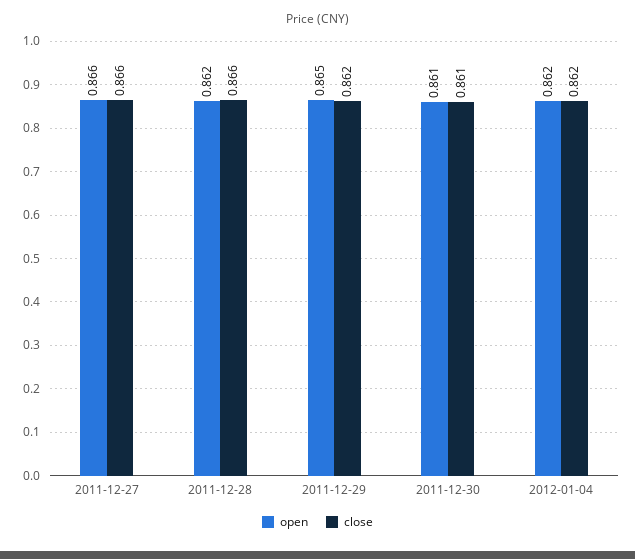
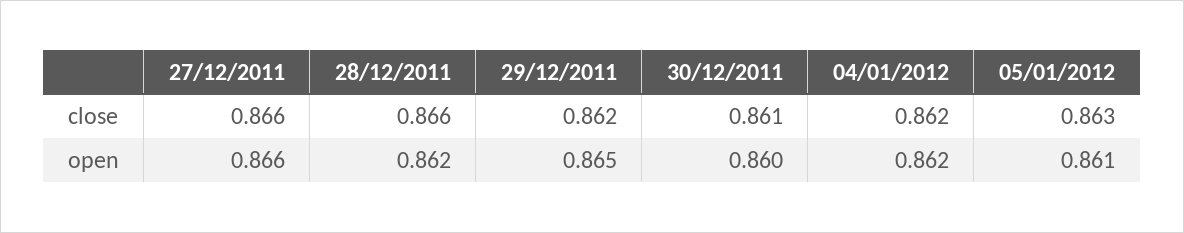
open, 2011-12-30: 0.861 -> 0.86
close, 05/01/2012: none -> 0.863
open, 05/01/2012: none -> 0.861

